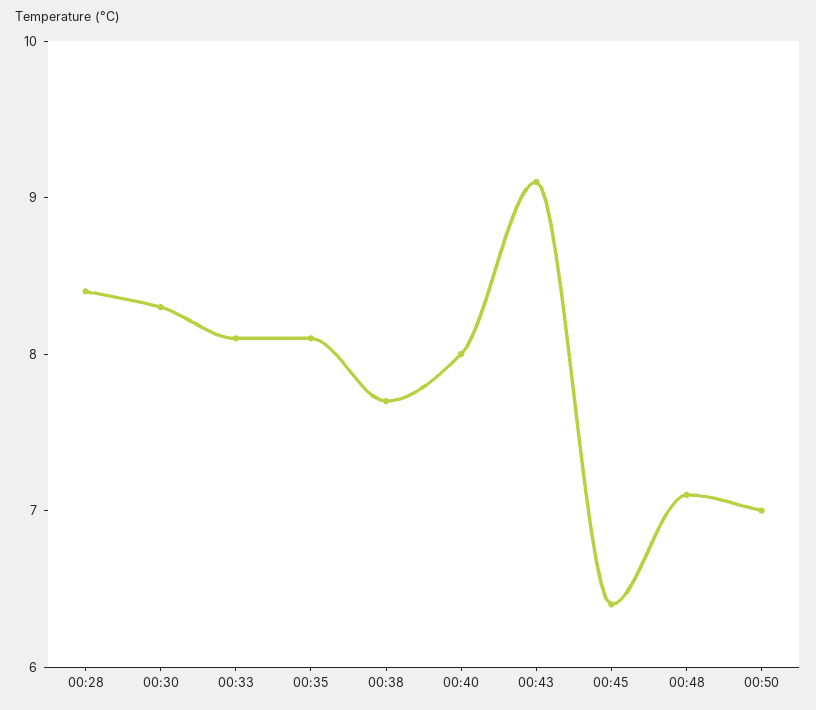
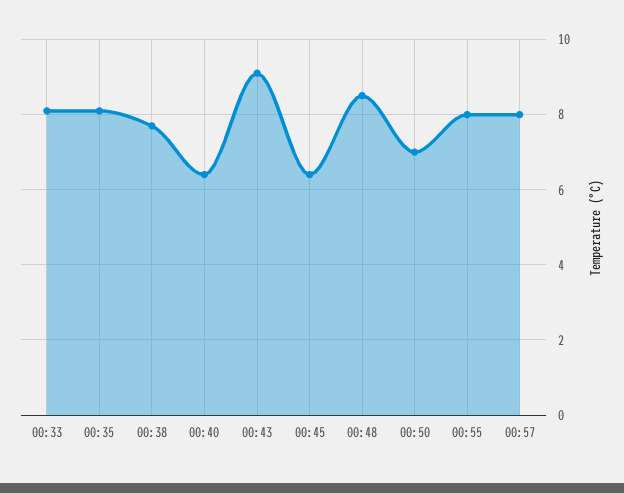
00:28: 8.4 -> none
00:30: 8.3 -> none
00:40: 8 -> 6.5
00:48: 7.1 -> 8.5
00:55: none -> 8
00:57: none -> 8

